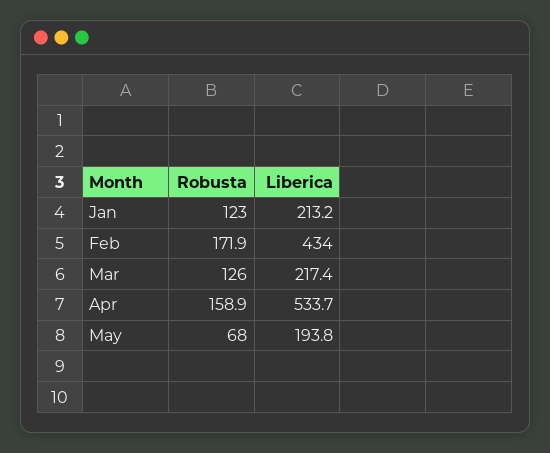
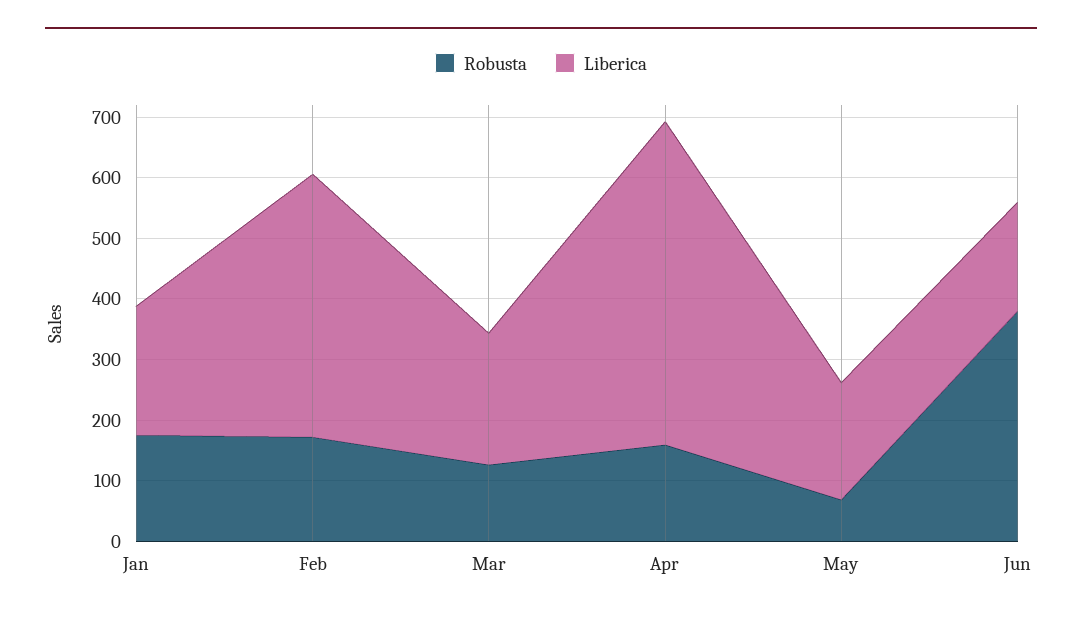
Robusta, Jan: 123 -> 180
Robusta, Jun: none -> 380
Liberica, Jun: none -> 180

